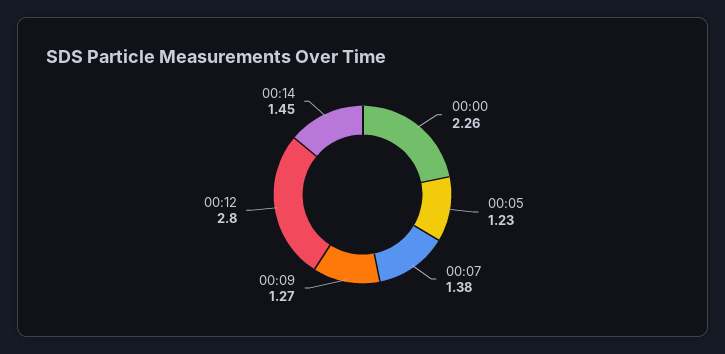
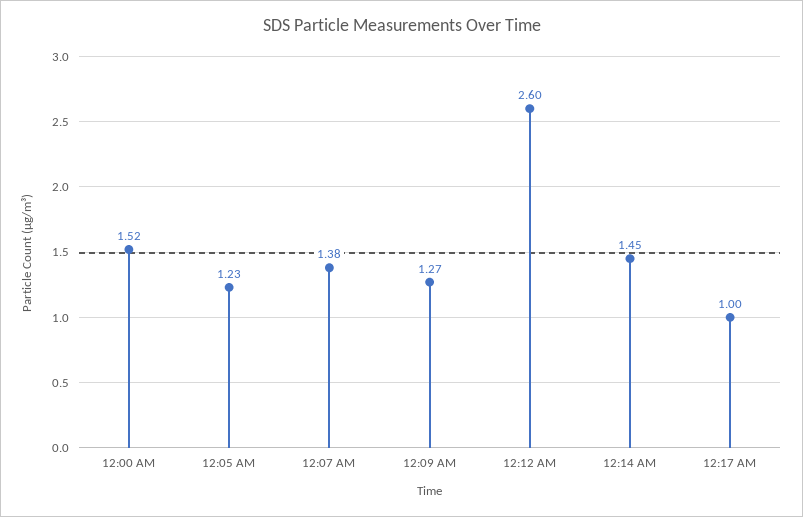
00:00: 2.26 -> 1.52
00:12: 2.8 -> 2.6
12:17 AM: none -> 1

